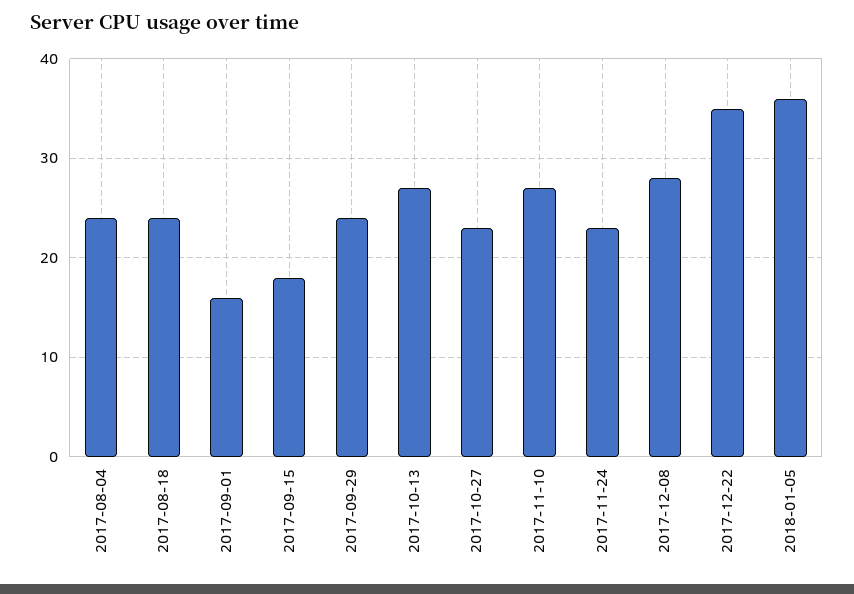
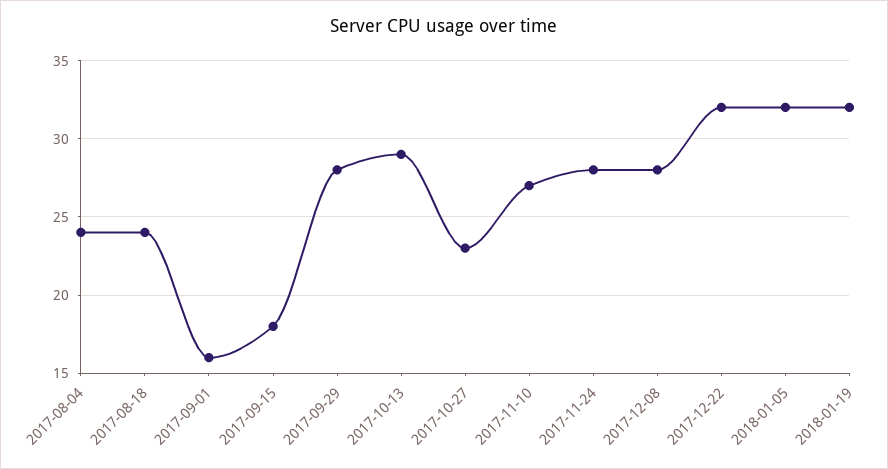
2017-09-29: 24 -> 28
2017-10-13: 27 -> 29
2017-11-24: 23 -> 28
2017-12-22: 35 -> 32
2018-01-05: 36 -> 32
2018-01-19: none -> 32

